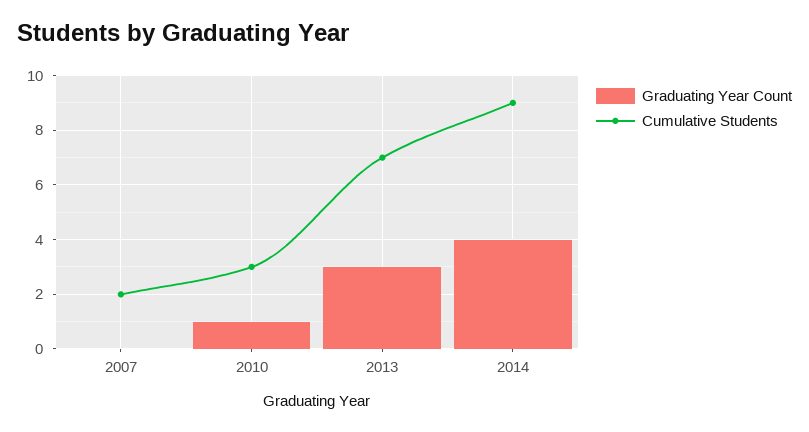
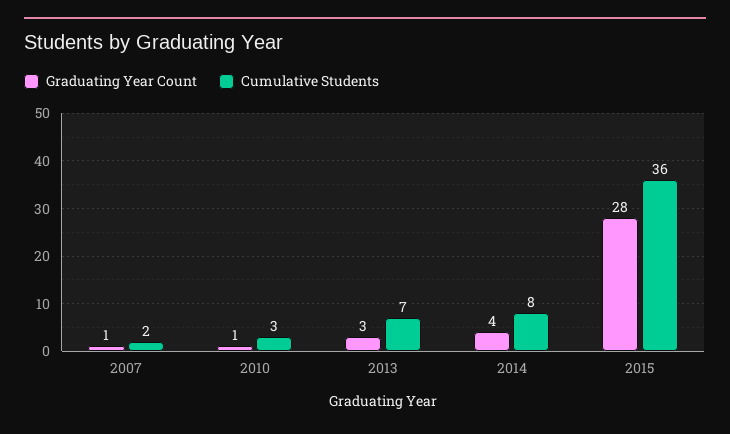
Graduating Year Count, 2007: 0 -> 1
Cumulative Students, 2014: 9 -> 8
Graduating Year Count, 2015: none -> 28
Cumulative Students, 2015: none -> 36

